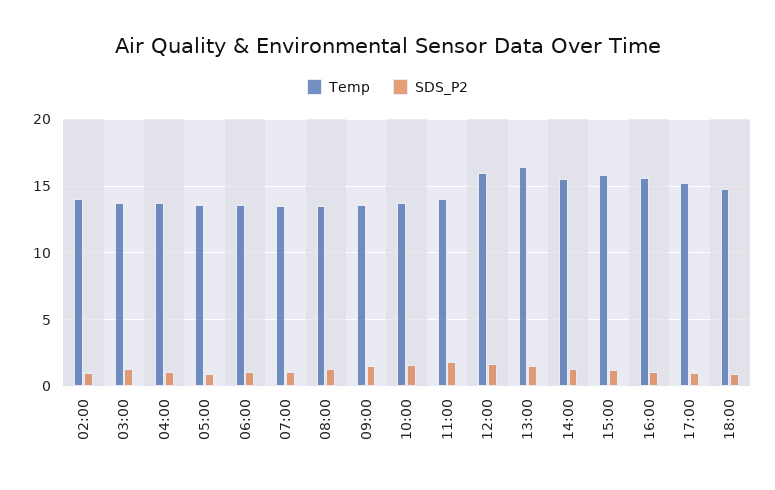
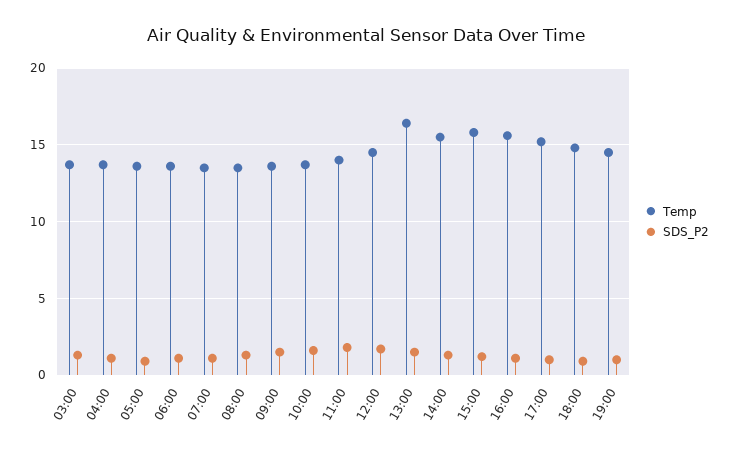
Temp, 02:00: 14 -> none
SDS_P2, 02:00: 1 -> none
Temp, 12:00: 16 -> 14.5
Temp, 19:00: none -> 14.5
SDS_P2, 19:00: none -> 1

